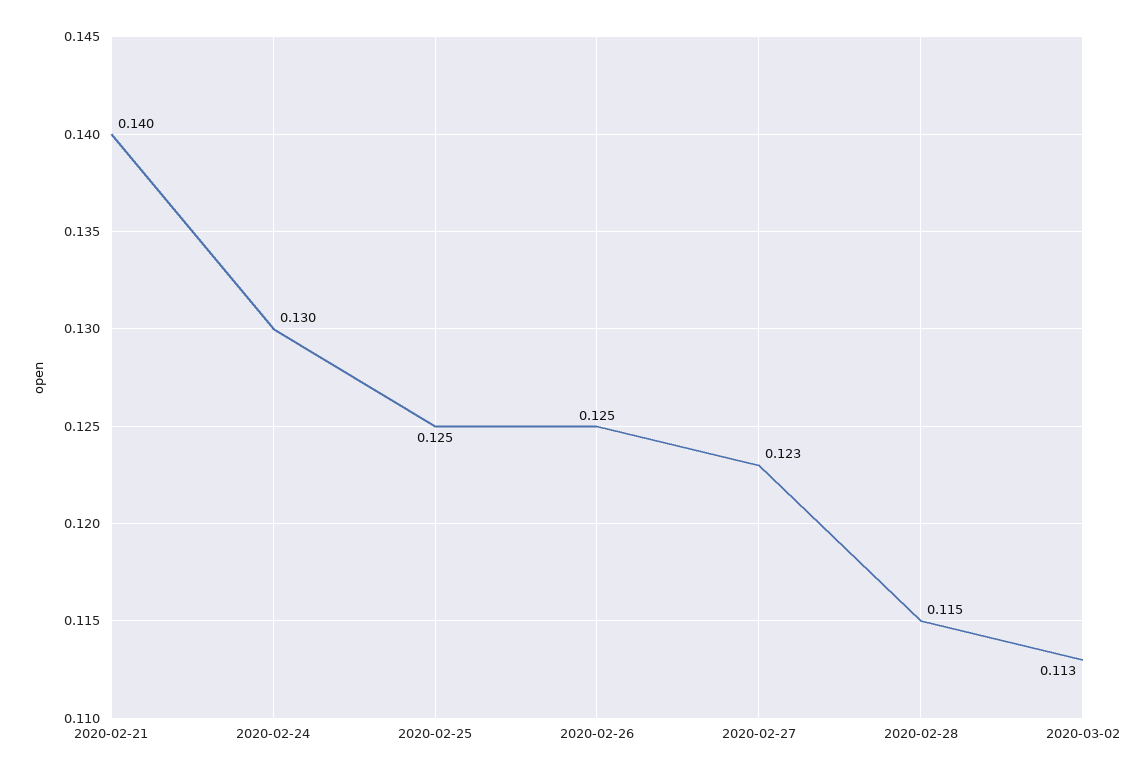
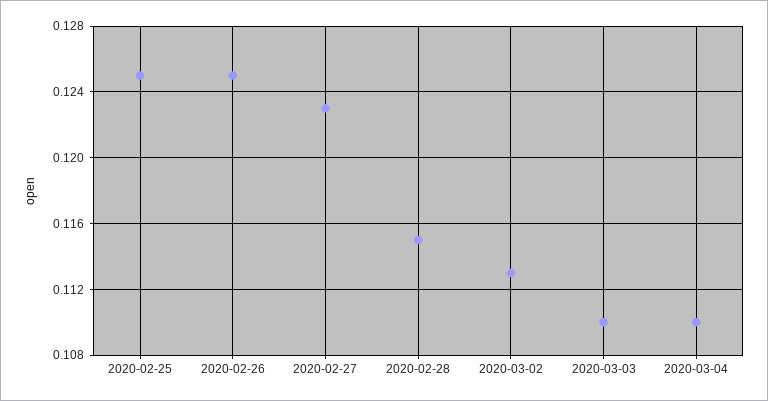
2020-02-21: 0.14 -> none
2020-02-24: 0.13 -> none
2020-03-03: none -> 0.11
2020-03-04: none -> 0.11

